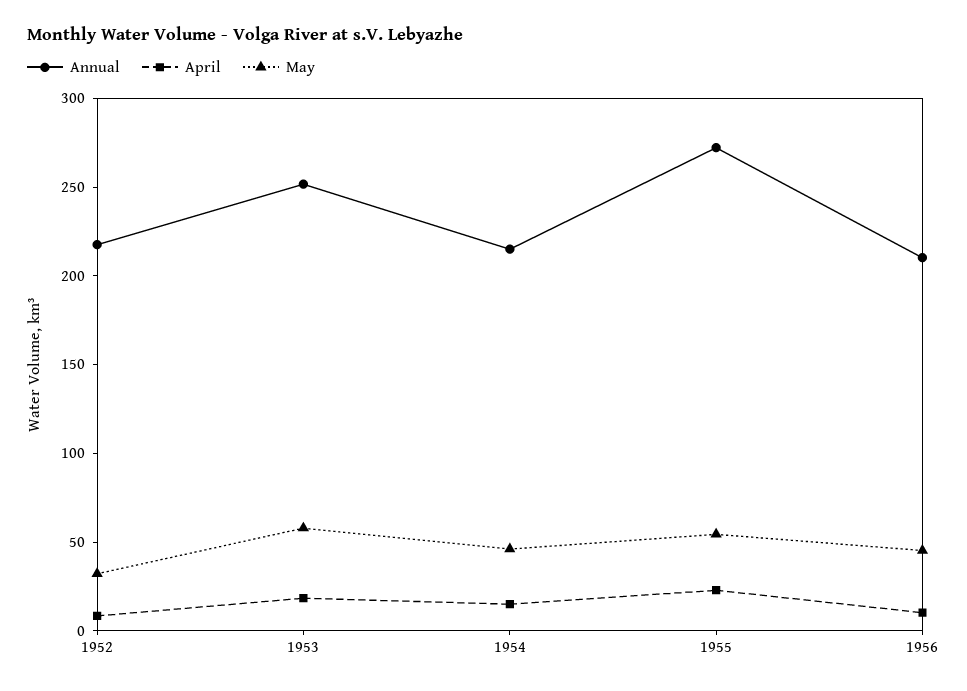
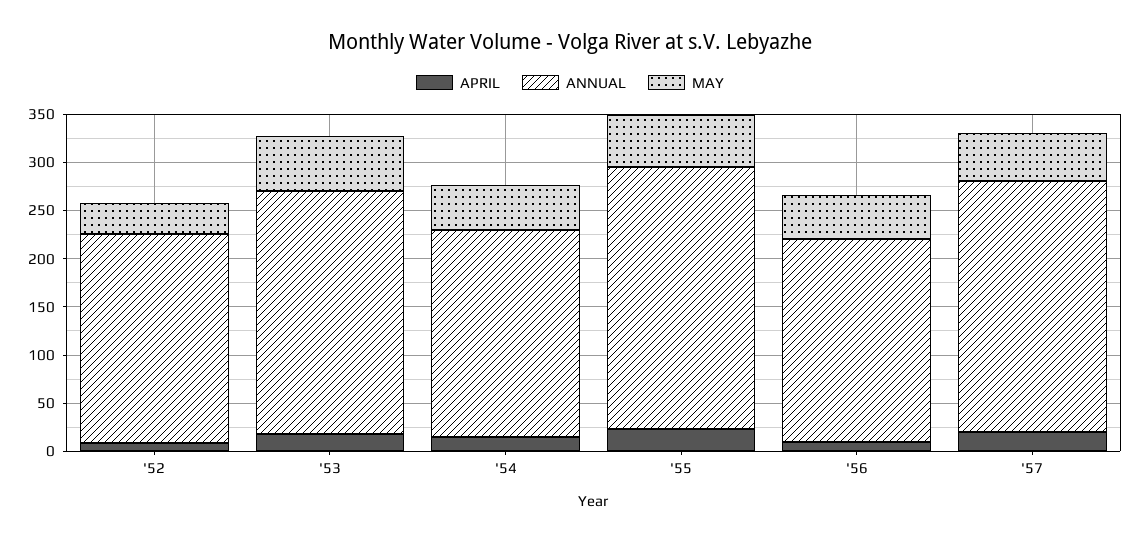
April, '57: none -> 20
Annual, '57: none -> 260
May, '57: none -> 50

